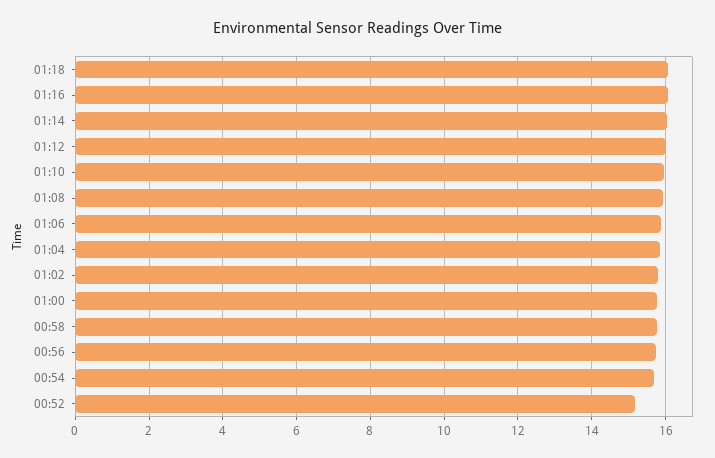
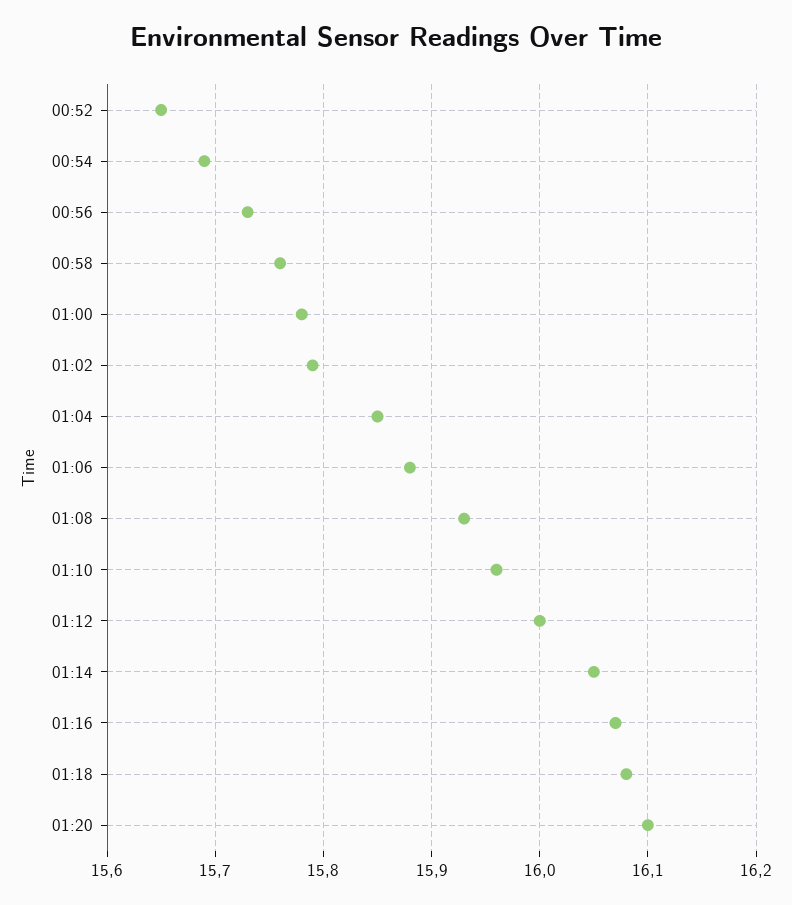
00:52: 15.2 -> 15.65
01:20: none -> 16.1

